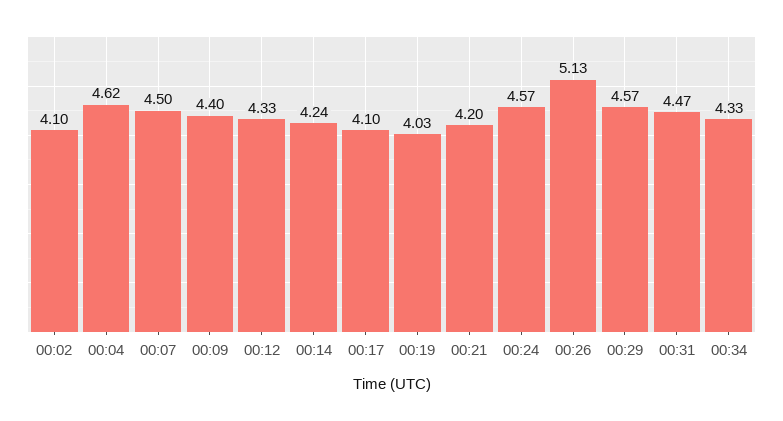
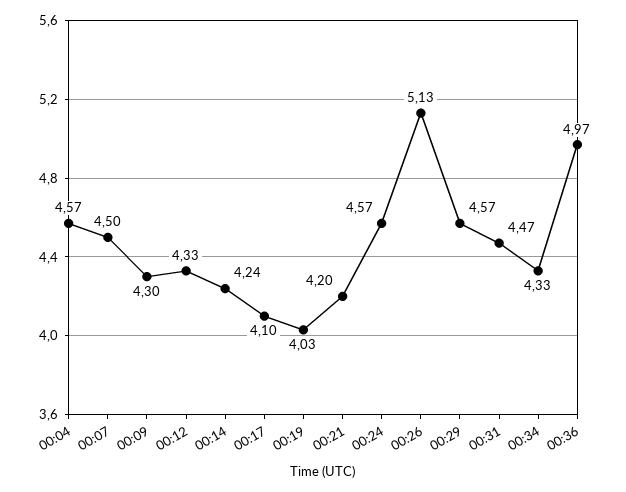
00:02: 4.1 -> none
00:04: 4.62 -> 4.57
00:09: 4.4 -> 4.3
00:36: none -> 4.97

